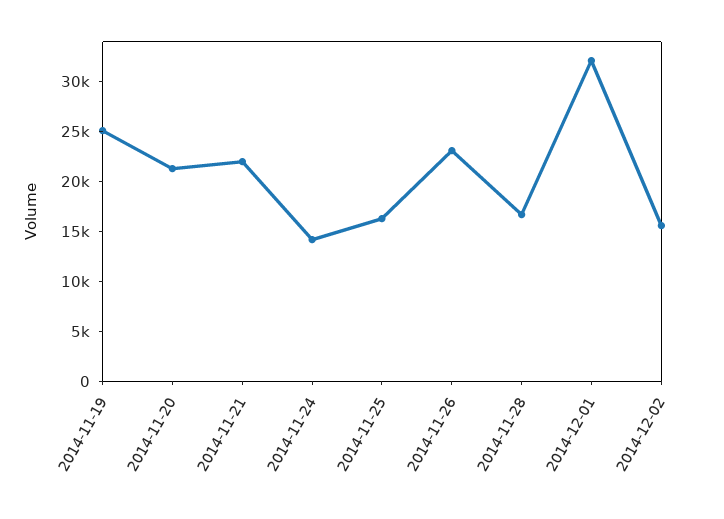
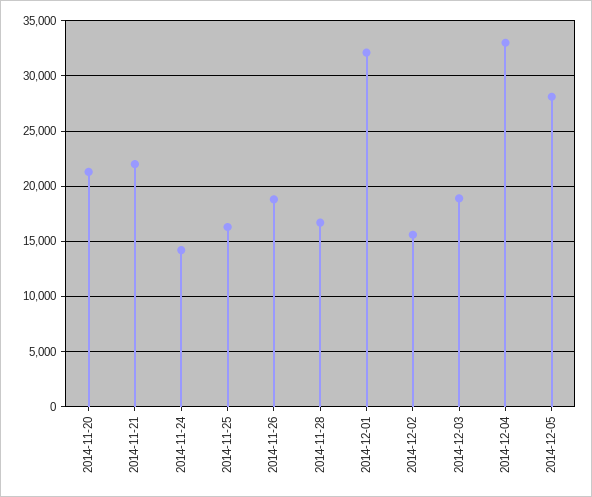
2014-11-19: 25000 -> none
2014-11-26: 23000 -> 19000
2014-12-03: none -> 19000
2014-12-04: none -> 33000
2014-12-05: none -> 28000

